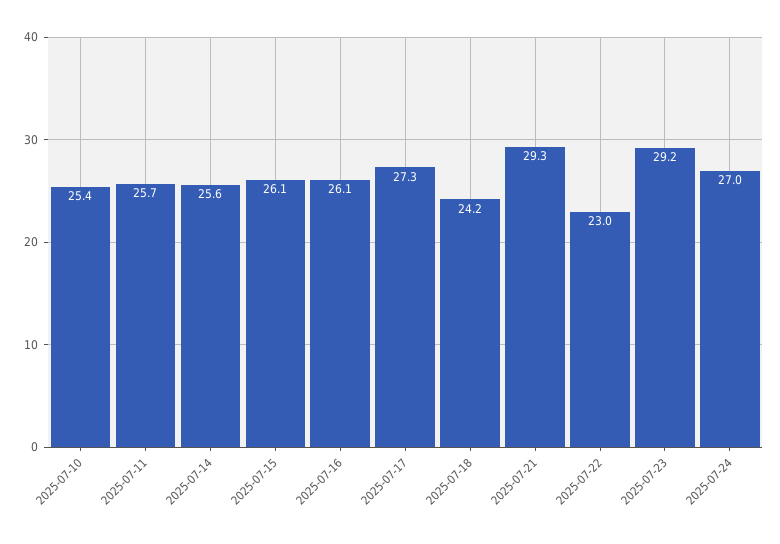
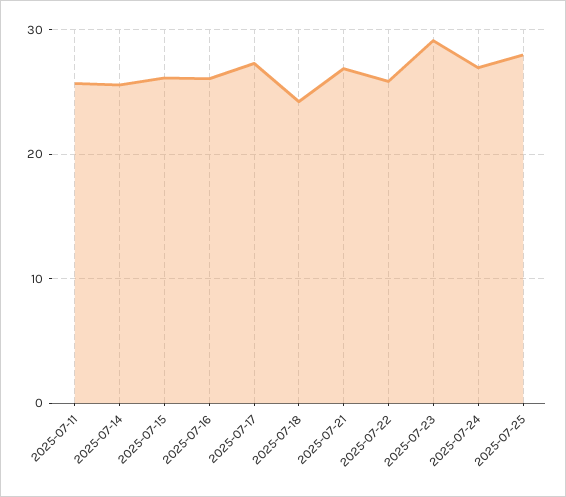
2025-07-10: 25.4 -> none
2025-07-21: 29.3 -> 27
2025-07-22: 23 -> 26
2025-07-25: none -> 28

